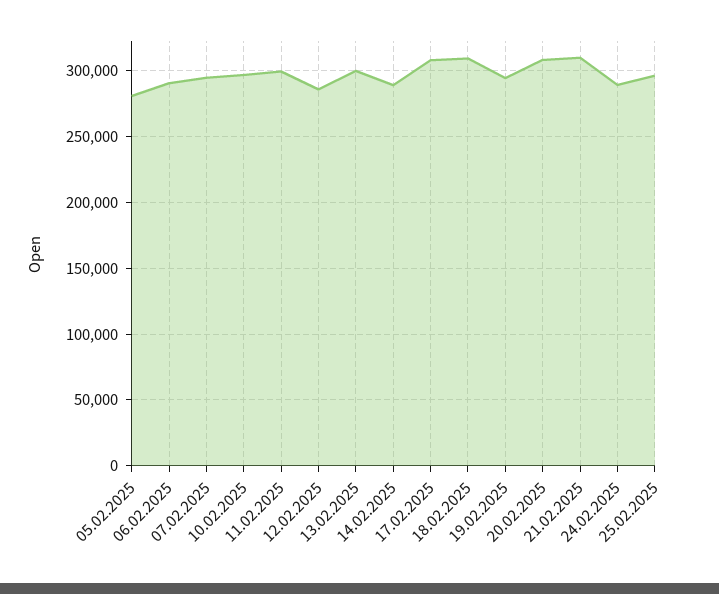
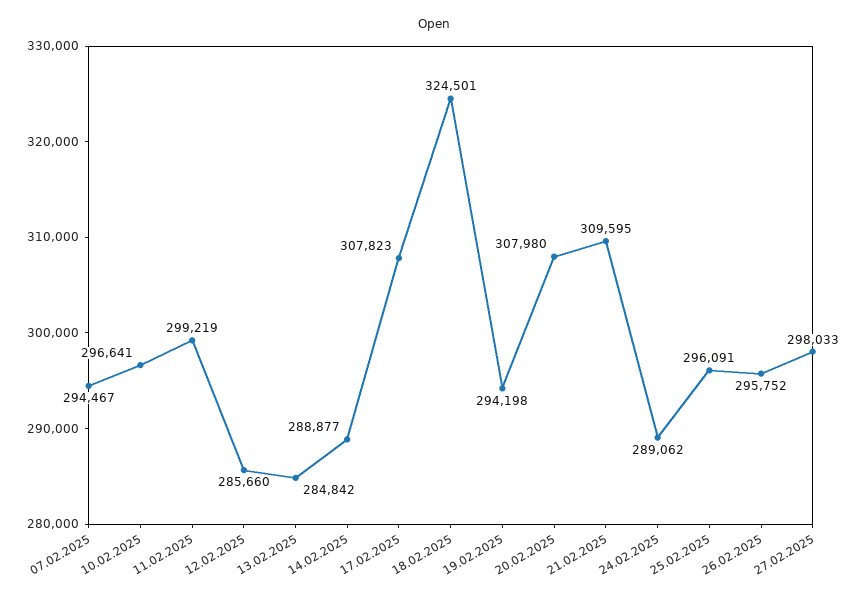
05.02.2025: 280000 -> none
06.02.2025: 290000 -> none
13.02.2025: 300000 -> 284842
18.02.2025: 310000 -> 324501
26.02.2025: none -> 295752
27.02.2025: none -> 298033

